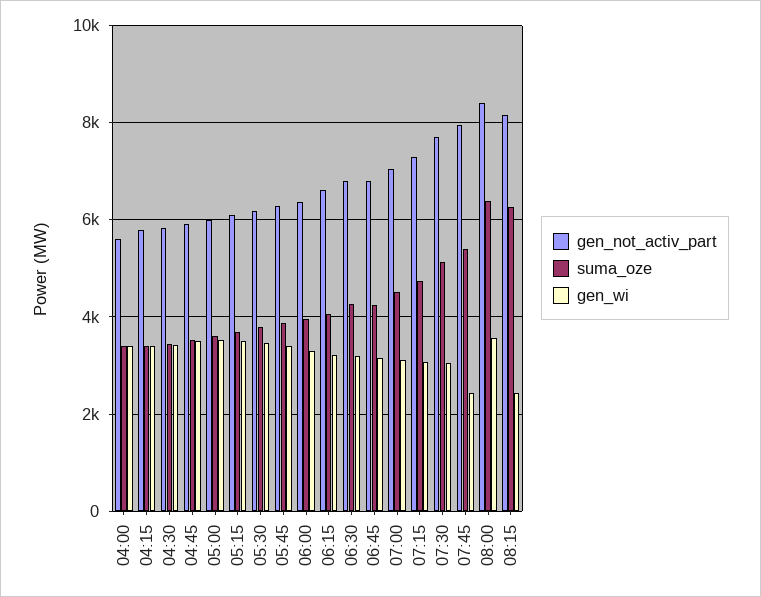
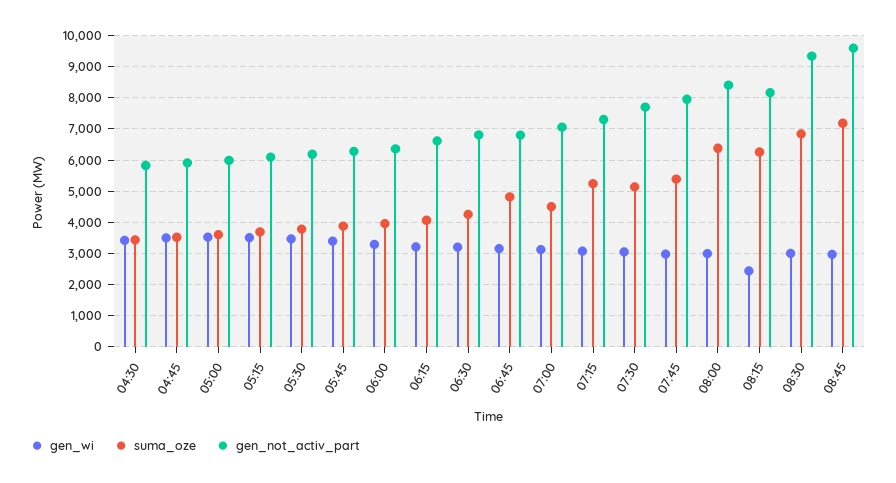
gen_not_activ_part, 04:00: 5600 -> none
suma_oze, 04:00: 3400 -> none
gen_wi, 04:00: 3400 -> none
gen_not_activ_part, 04:15: 5800 -> none
suma_oze, 04:15: 3400 -> none
gen_wi, 04:15: 3400 -> none
suma_oze, 06:45: 4200 -> 4800
suma_oze, 07:15: 4800 -> 5200
gen_wi, 07:45: 2400 -> 3000
gen_wi, 08:00: 3600 -> 3000
gen_wi, 08:30: none -> 3000
suma_oze, 08:30: none -> 6800
gen_not_activ_part, 08:30: none -> 9400
gen_wi, 08:45: none -> 3000
suma_oze, 08:45: none -> 7200
gen_not_activ_part, 08:45: none -> 9600

